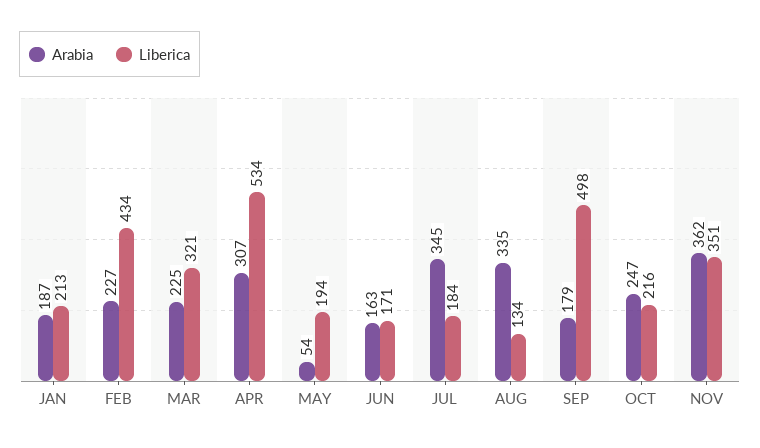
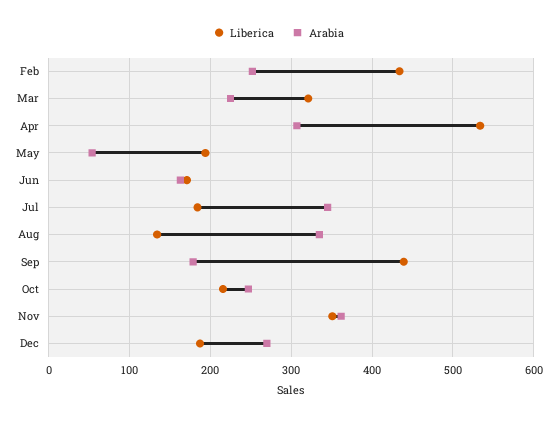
Arabia, JAN: 187 -> none
Liberica, JAN: 213 -> none
Arabia, FEB: 227 -> 250
Liberica, SEP: 498 -> 440
Liberica, Dec: none -> 190
Arabia, Dec: none -> 270

